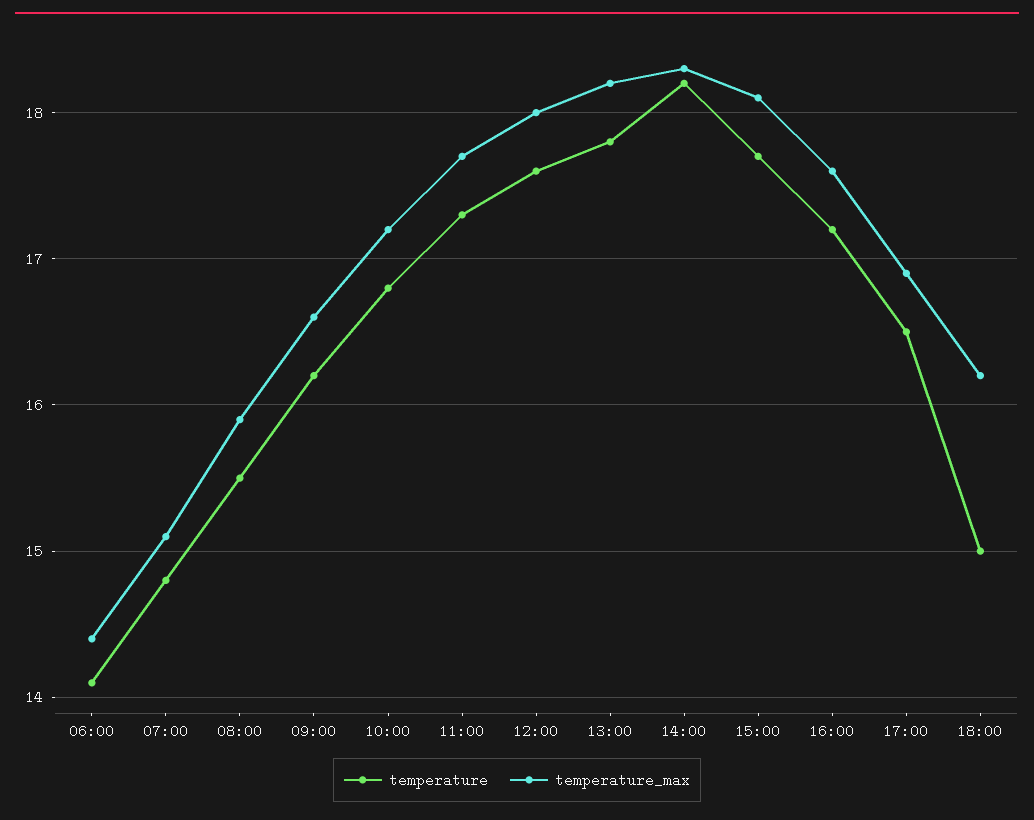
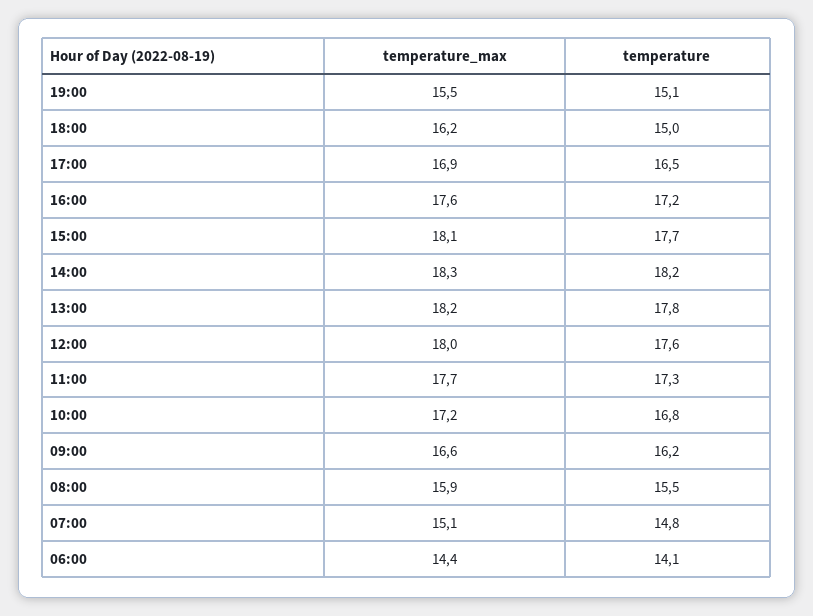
temperature_max, 19:00: none -> 15.5
temperature, 19:00: none -> 15.1

